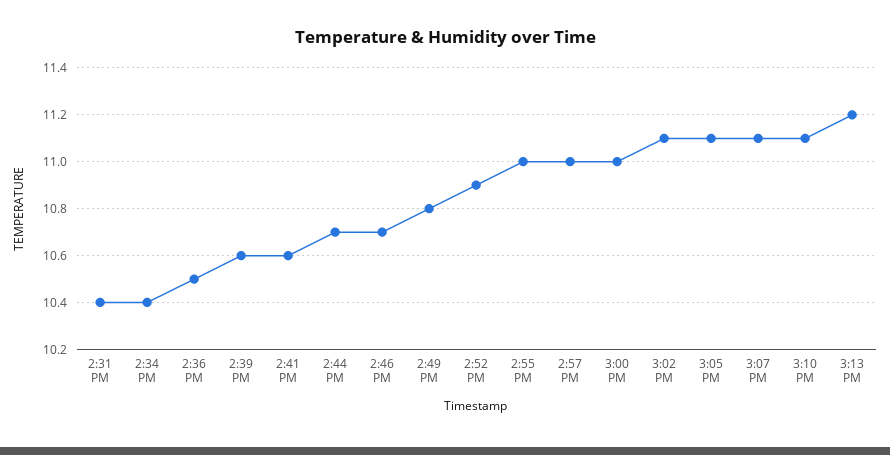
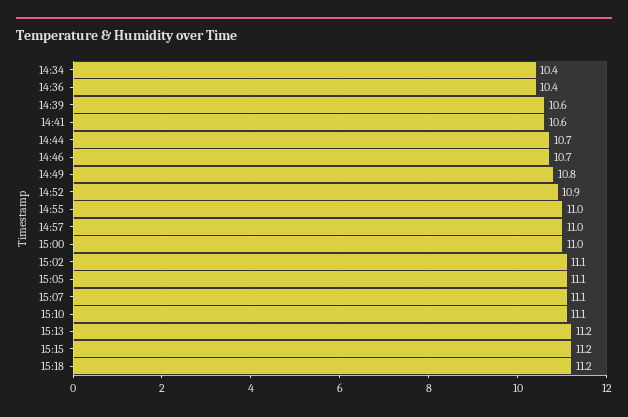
2:31 PM: 10.4 -> none
2:36 PM: 10.5 -> 10.4
15:15: none -> 11.2
15:18: none -> 11.2

